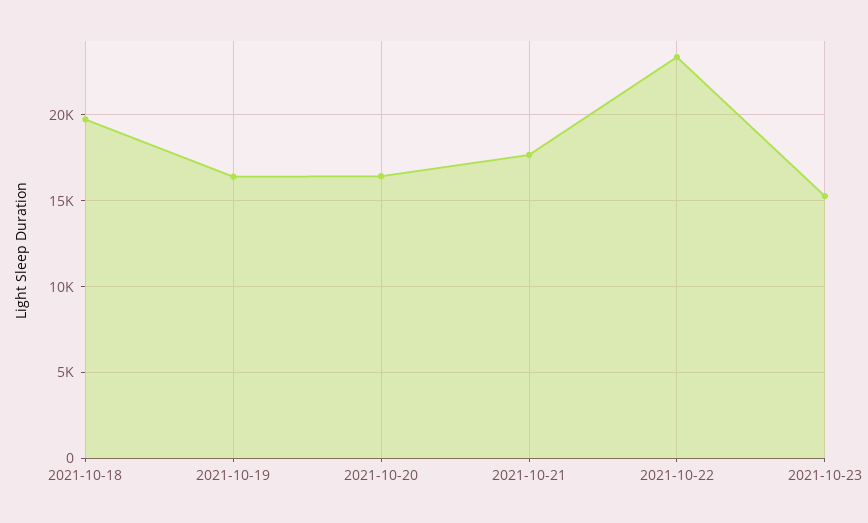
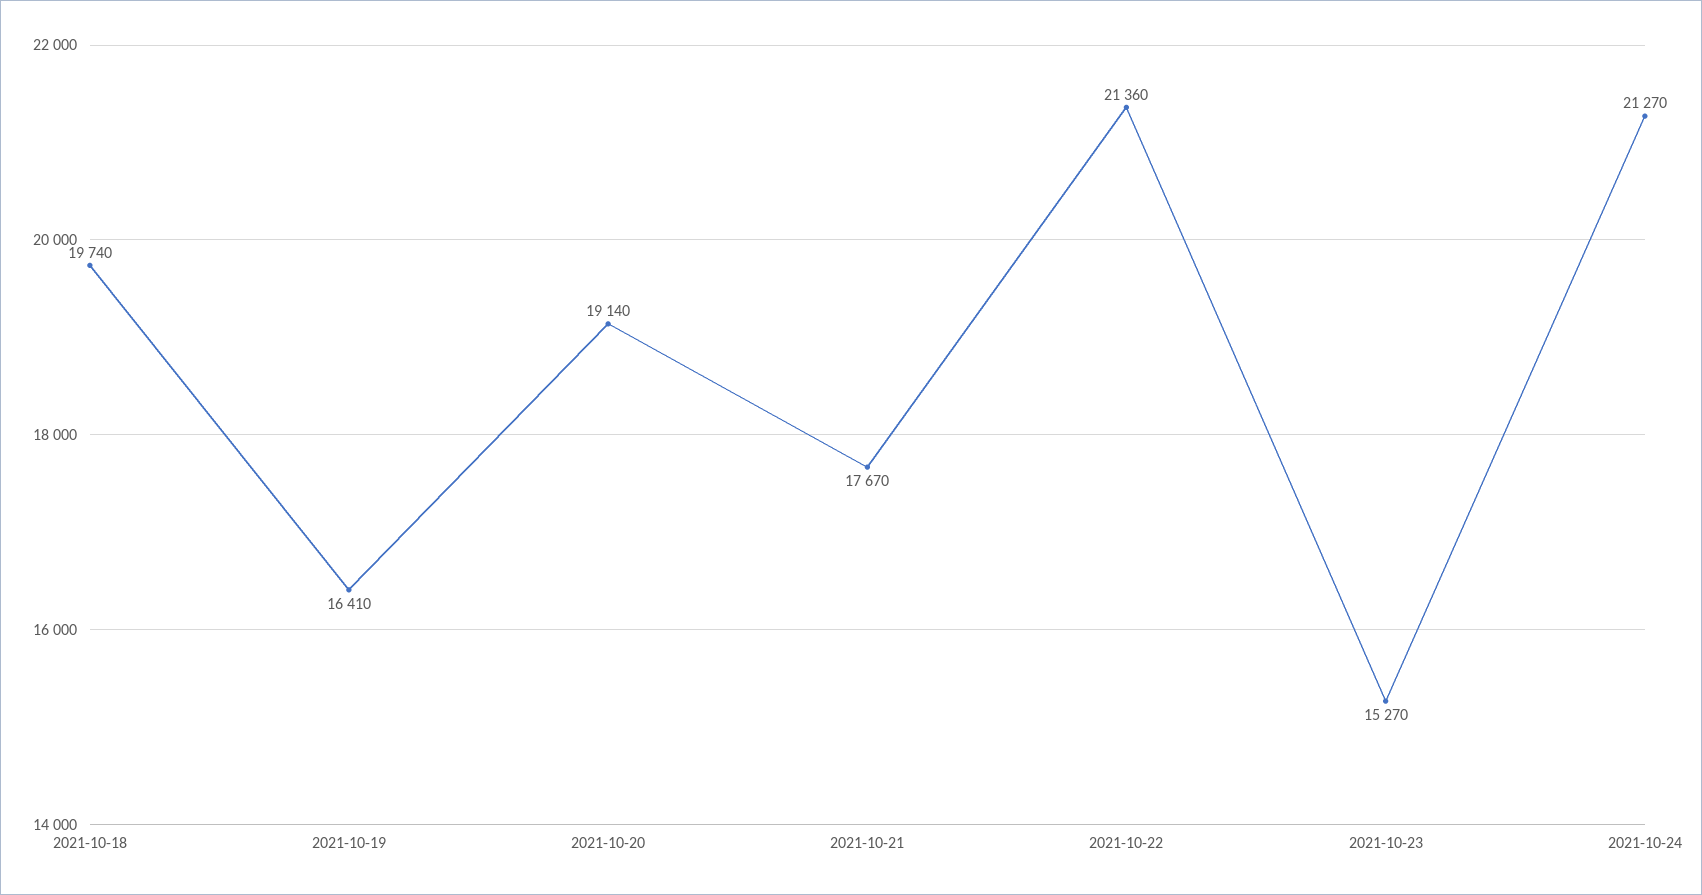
2021-10-20: 16500 -> 19140
2021-10-22: 23500 -> 21360
2021-10-24: none -> 21270

